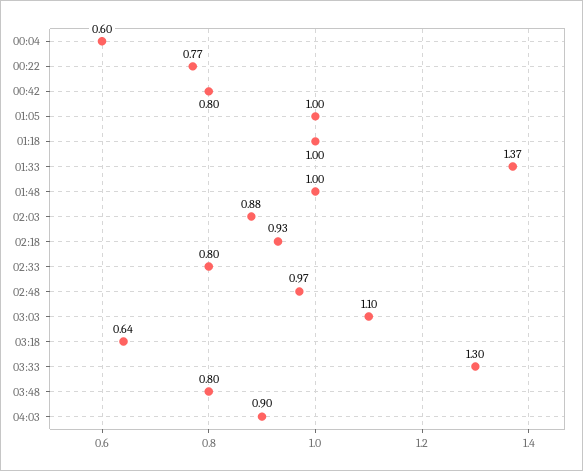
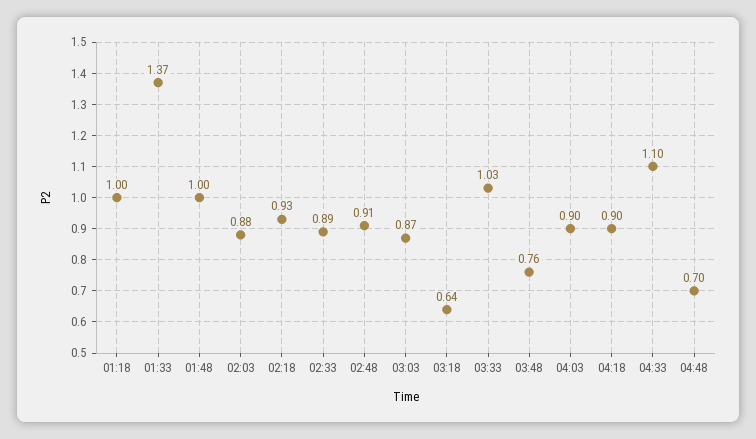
00:04: 0.6 -> none
00:22: 0.77 -> none
00:42: 0.8 -> none
01:05: 1 -> none
02:33: 0.8 -> 0.89
02:48: 0.97 -> 0.91
03:03: 1.1 -> 0.87
03:33: 1.3 -> 1.03
03:48: 0.8 -> 0.76
04:18: none -> 0.9
04:33: none -> 1.1
04:48: none -> 0.7

